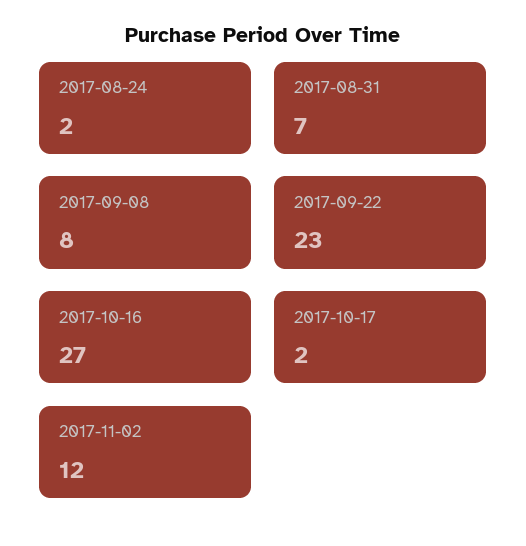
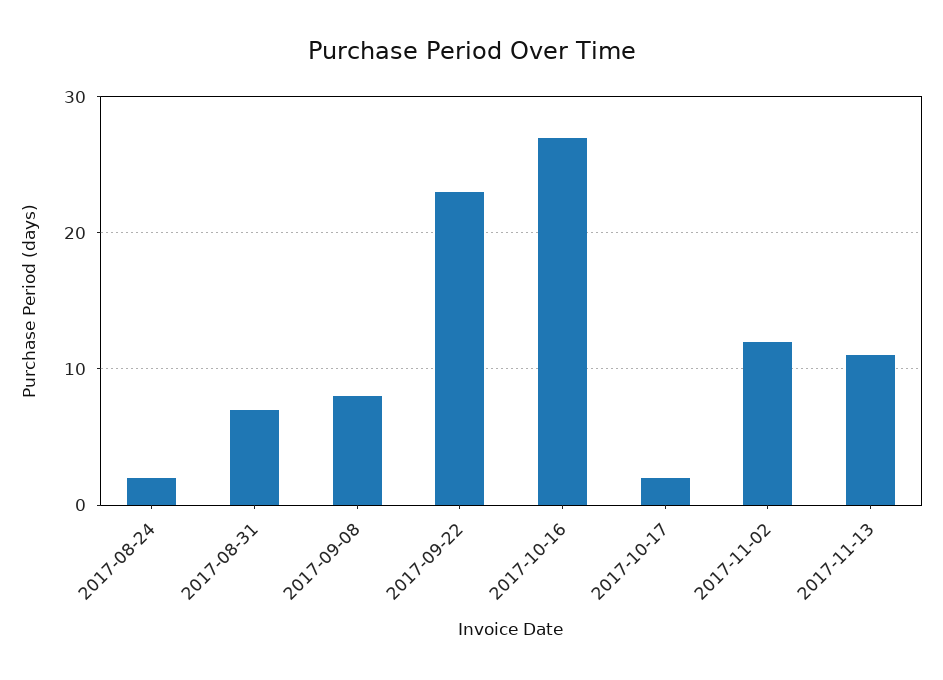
2017-11-13: none -> 11

